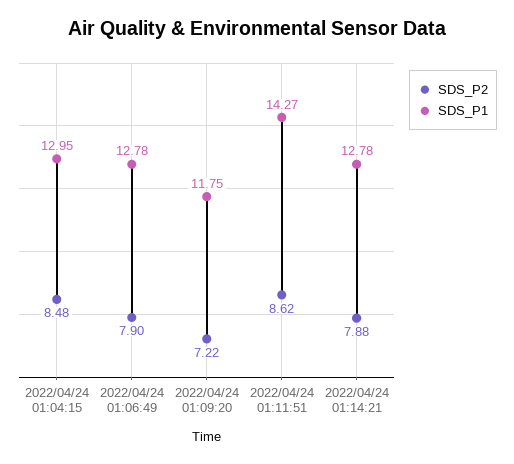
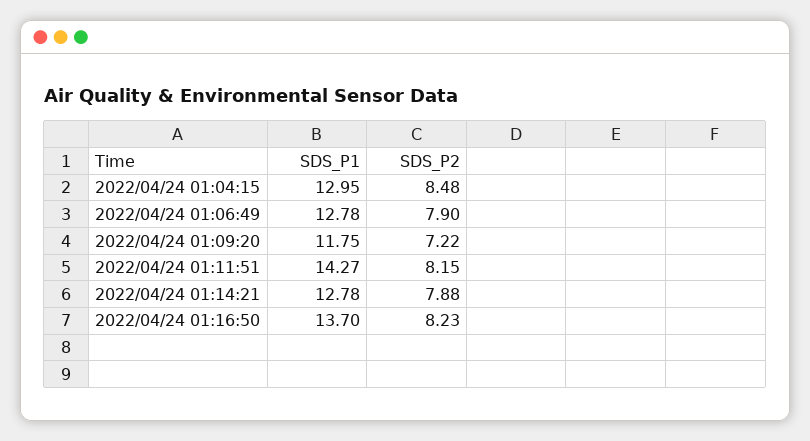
SDS_P2, 2022/04/24 01:11:51: 8.62 -> 8.15
SDS_P1, 2022/04/24 01:16:50: none -> 13.7
SDS_P2, 2022/04/24 01:16:50: none -> 8.23

